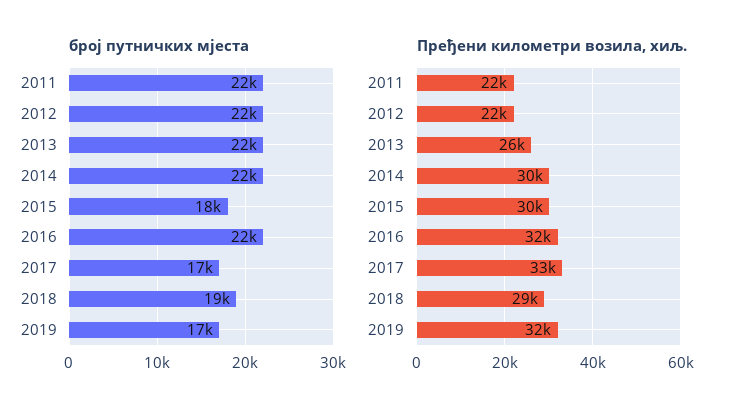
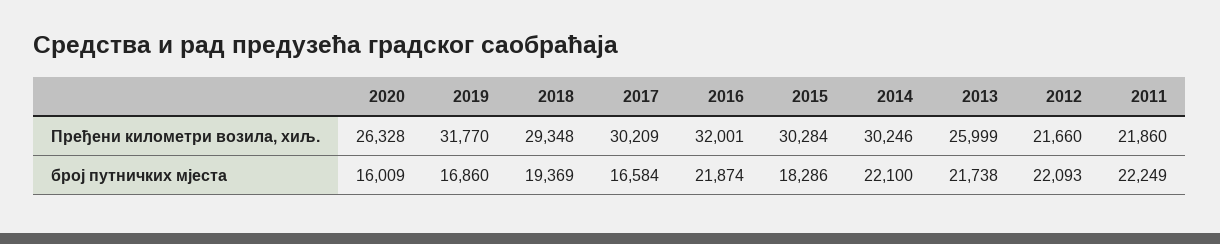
Пређени километри возила, хиљ., 2017: 33000 -> 30209
Пређени километри возила, хиљ., 2020: none -> 26328
број путничких мјеста, 2020: none -> 16009

